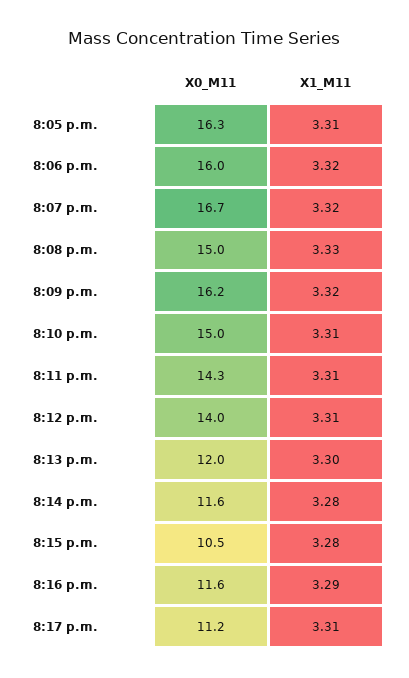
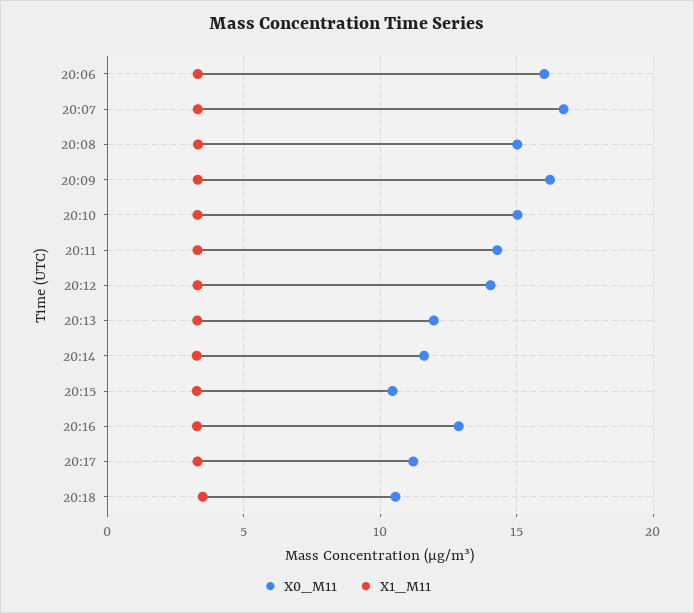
X0_M11, 8:05 p.m.: 16.3 -> none
X1_M11, 8:05 p.m.: 3.31 -> none
X0_M11, 8:16 p.m.: 11.6 -> 13
X0_M11, 20:18: none -> 10.5
X1_M11, 20:18: none -> 3.5

